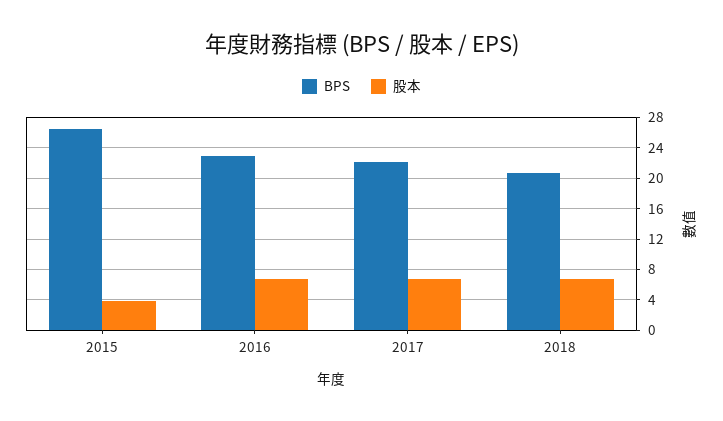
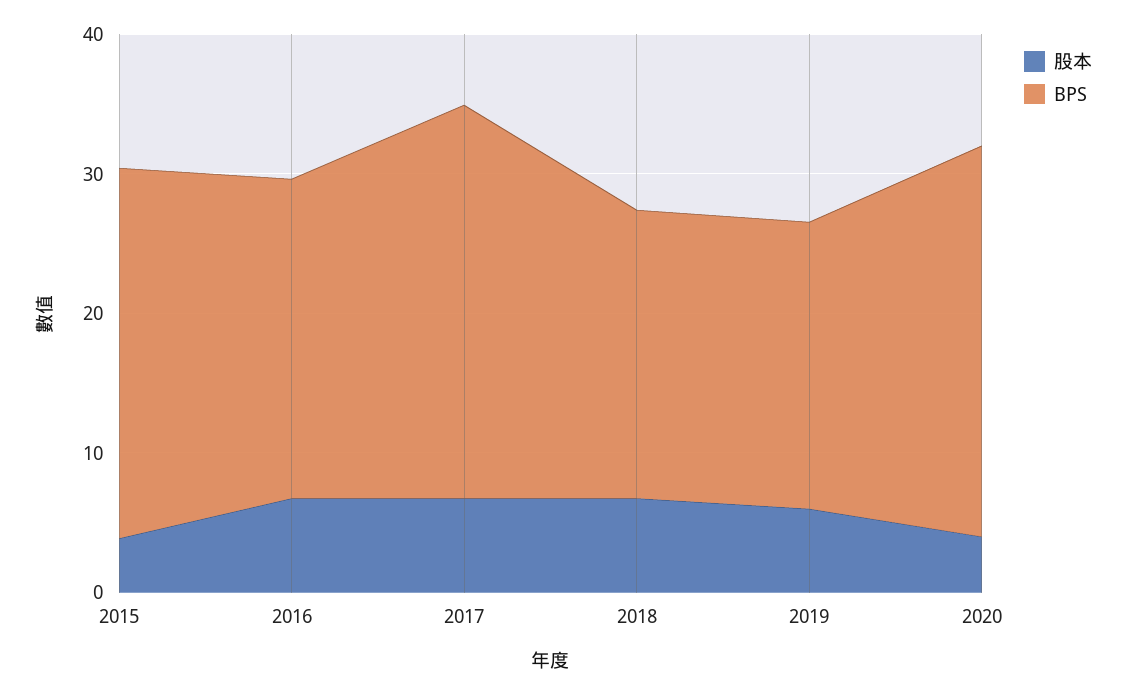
BPS, 2017: 22 -> 28
股本, 2019: none -> 6
BPS, 2019: none -> 20
股本, 2020: none -> 4
BPS, 2020: none -> 28

